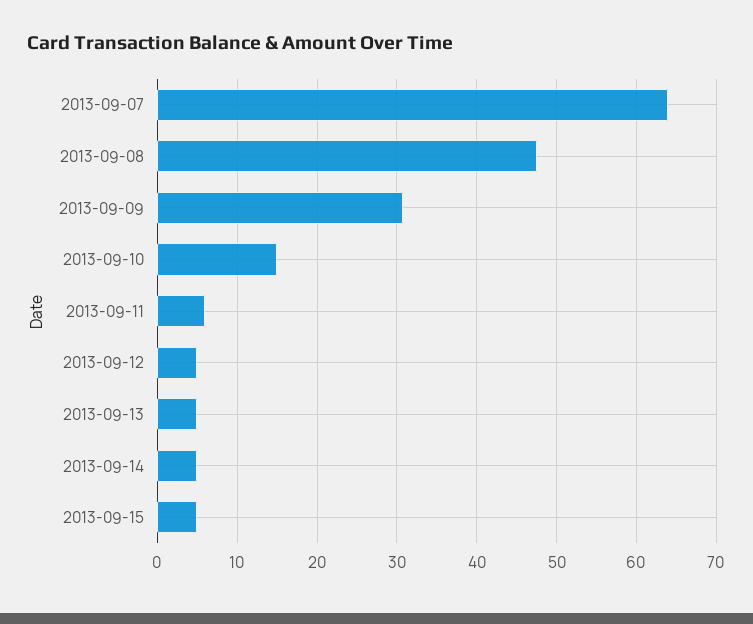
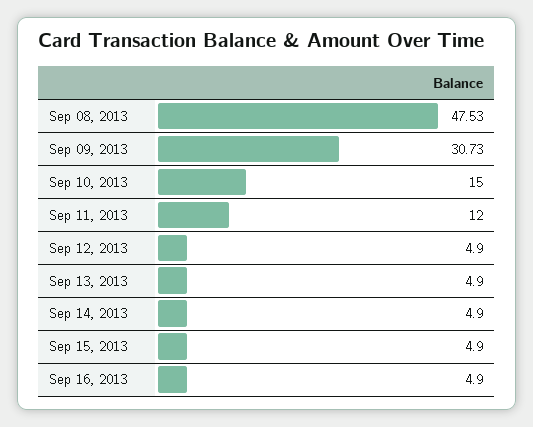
2013-09-07: 64 -> none
2013-09-11: 6 -> 12
Sep 16, 2013: none -> 4.9

